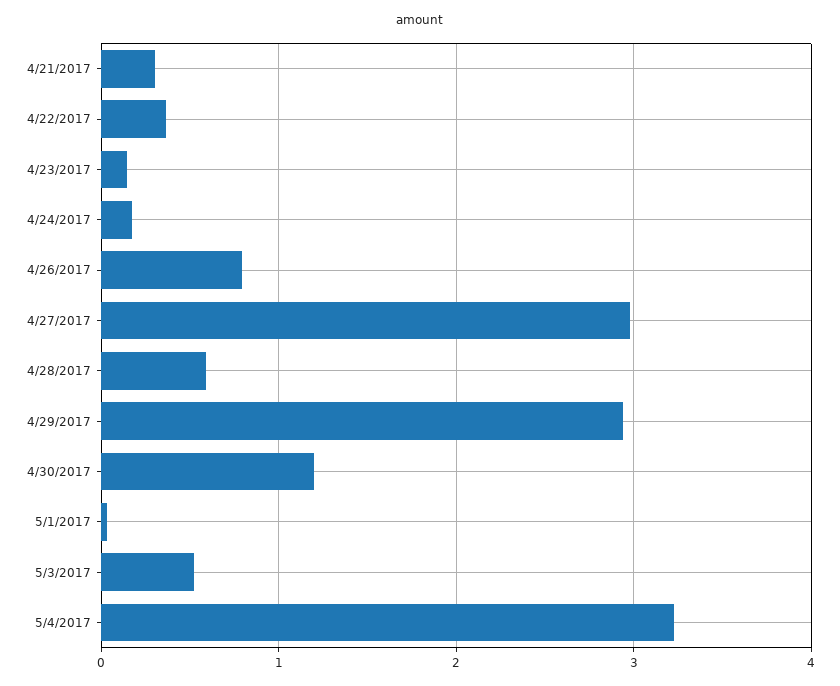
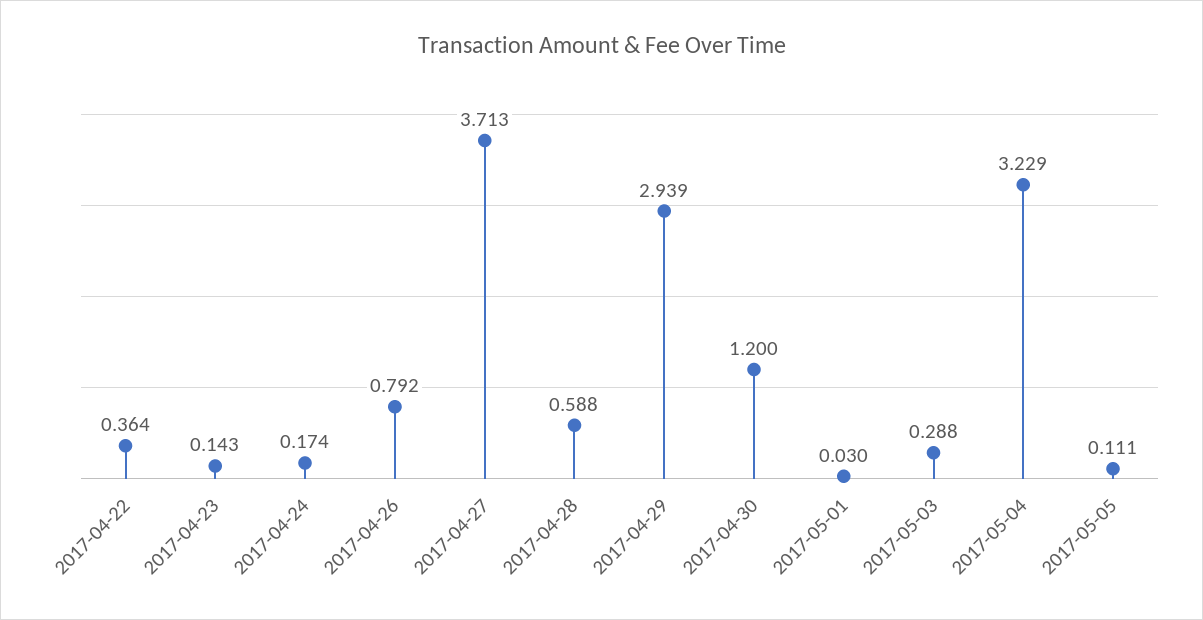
4/21/2017: 0.3 -> none
4/27/2017: 3 -> 3.713
5/3/2017: 0.5 -> 0.288
2017-05-05: none -> 0.111

